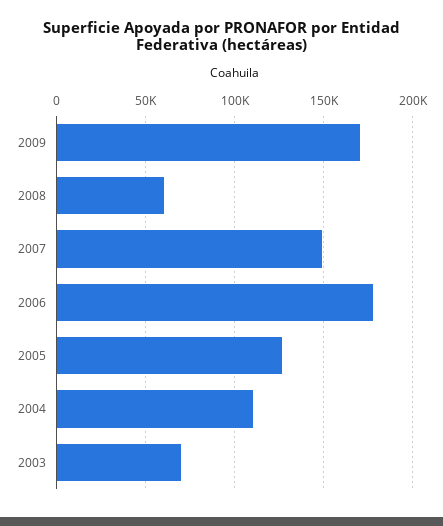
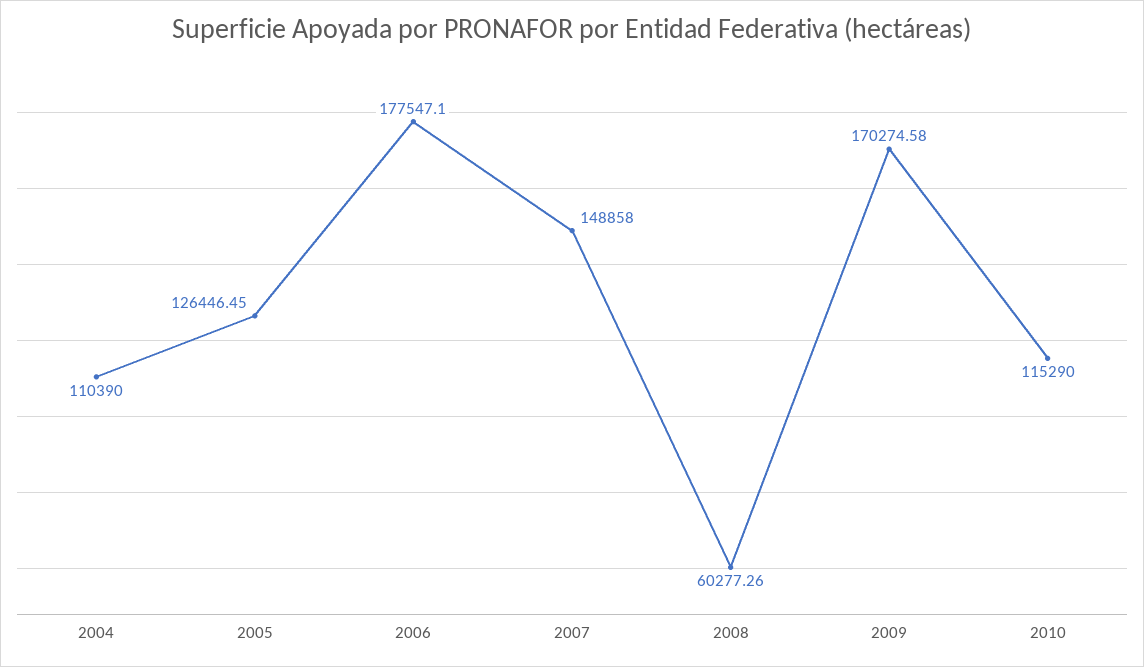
2003: 70000 -> none
2010: none -> 115290

